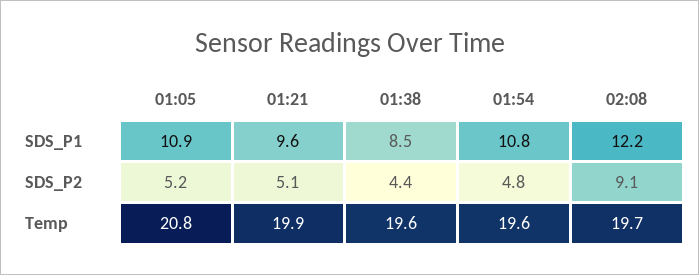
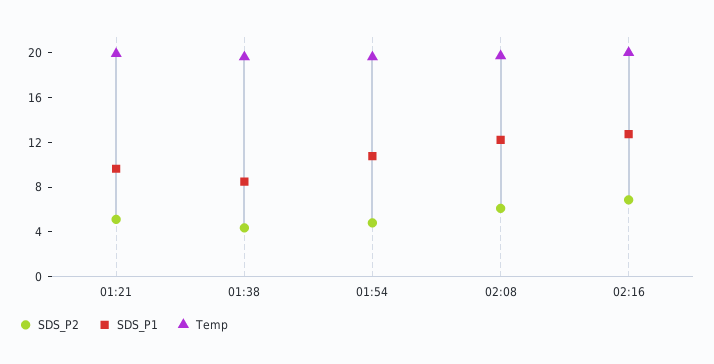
SDS_P1, 01:05: 10.9 -> none
SDS_P2, 01:05: 5.2 -> none
SDS_P2, 02:08: 9.1 -> 6
Temp, 01:05: 20.8 -> none
SDS_P2, 02:16: none -> 7
SDS_P1, 02:16: none -> 13
Temp, 02:16: none -> 20

